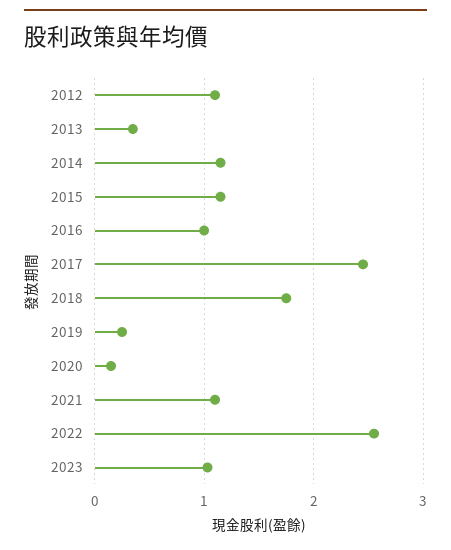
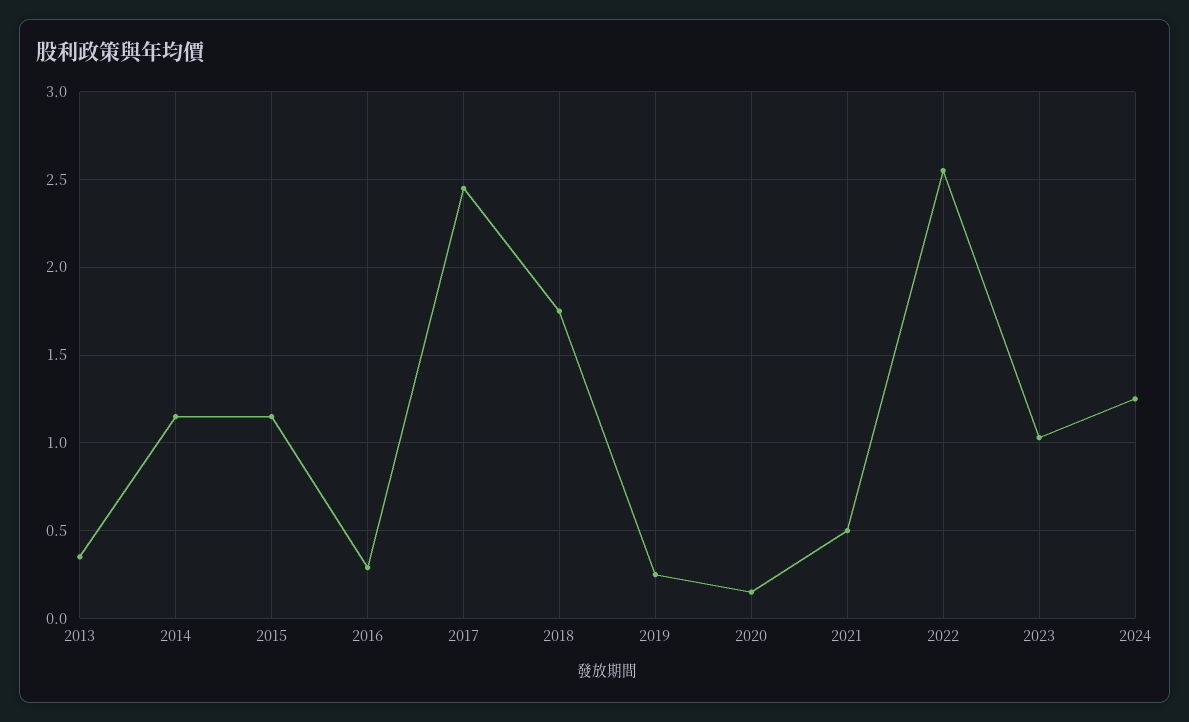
2012: 1.1 -> none
2016: 1 -> 0.3
2021: 1.1 -> 0.5
2024: none -> 1.25

